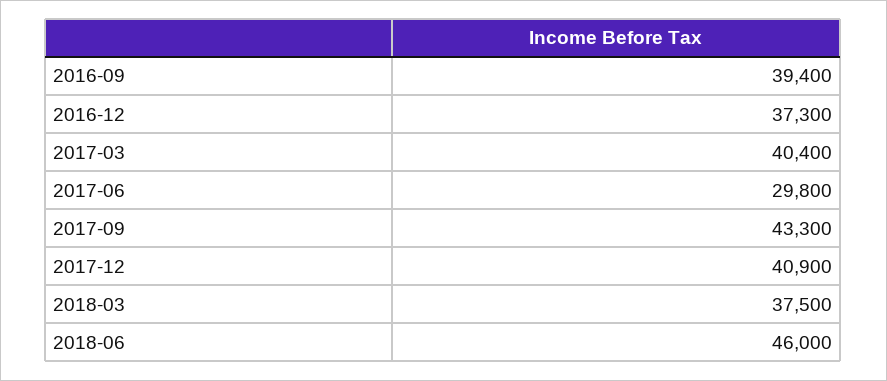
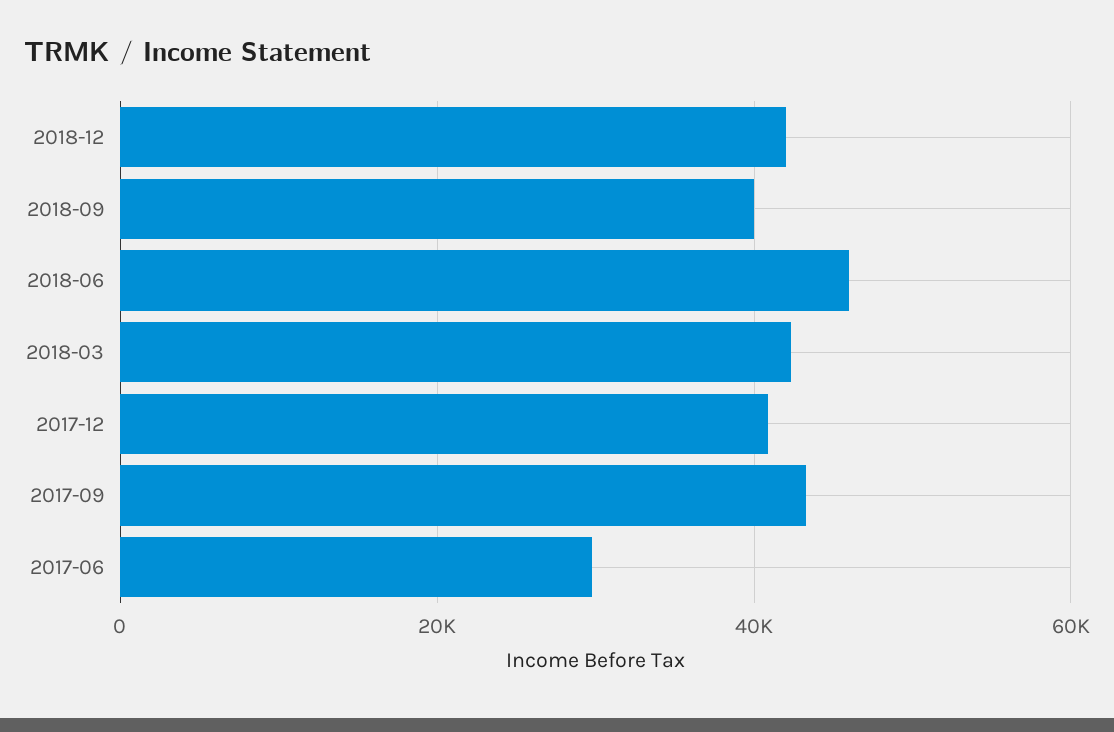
2016-09: 39400 -> none
2016-12: 37300 -> none
2017-03: 40400 -> none
2018-03: 37500 -> 42000
2018-12: none -> 42000
2018-09: none -> 40000

